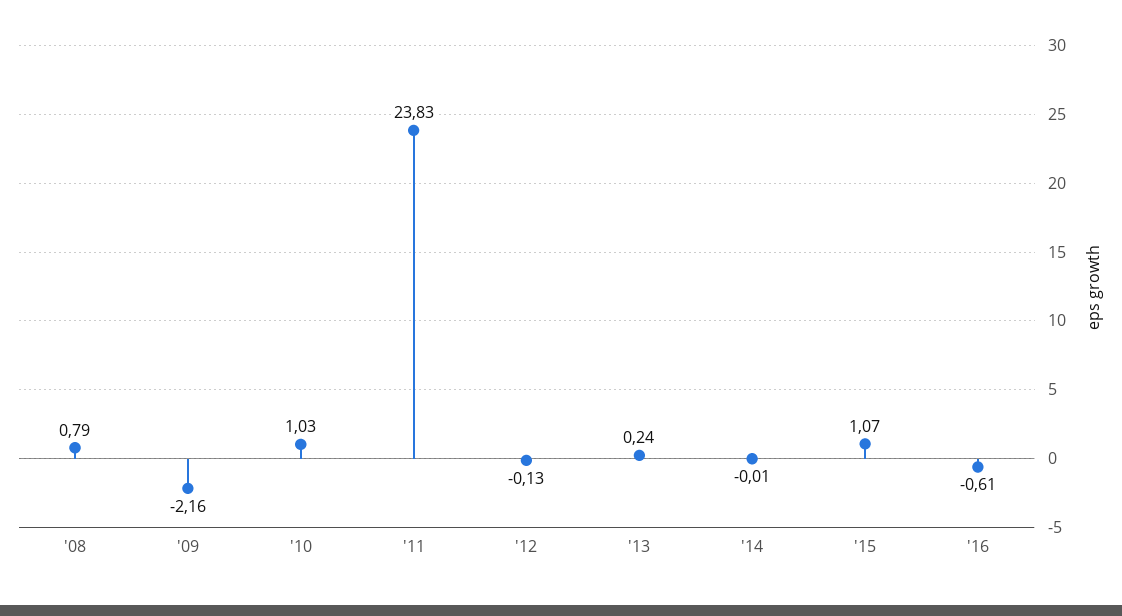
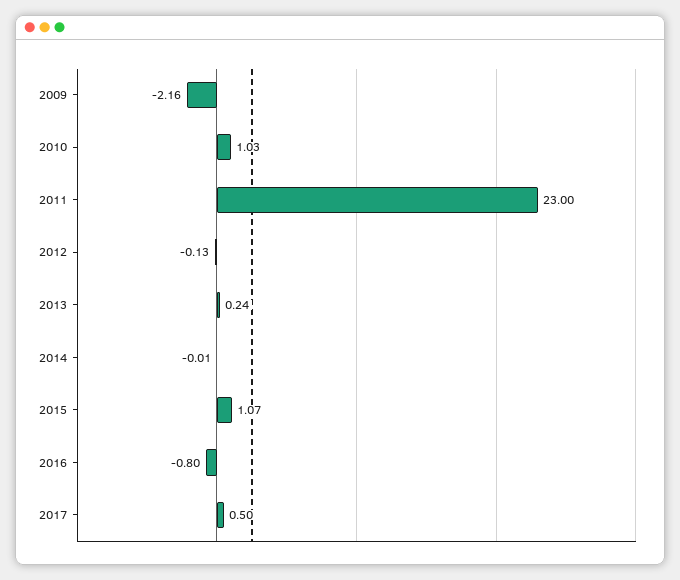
'08: 0.79 -> none
'11: 23.83 -> 23
'16: -0.61 -> -0.8
2017: none -> 0.5

